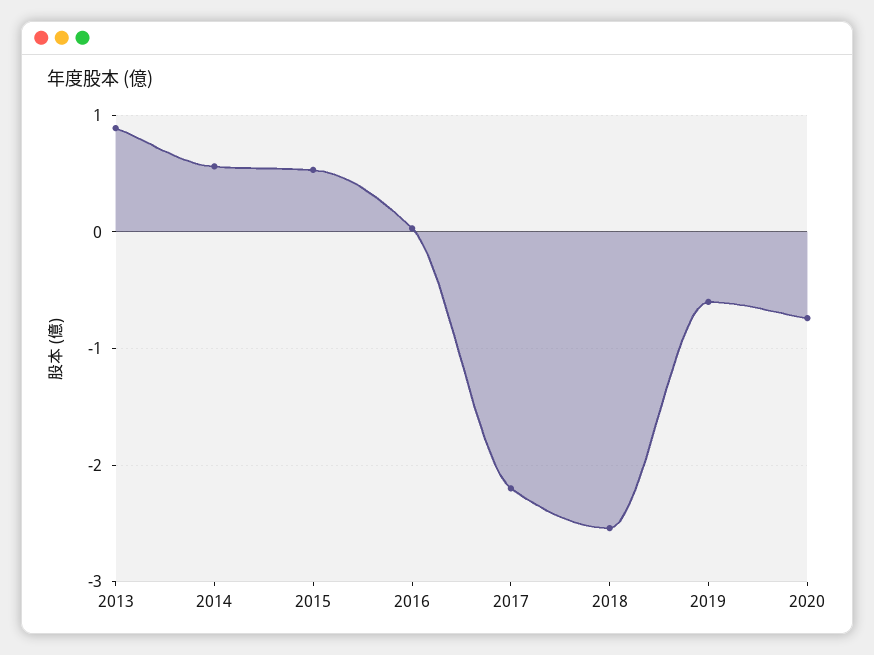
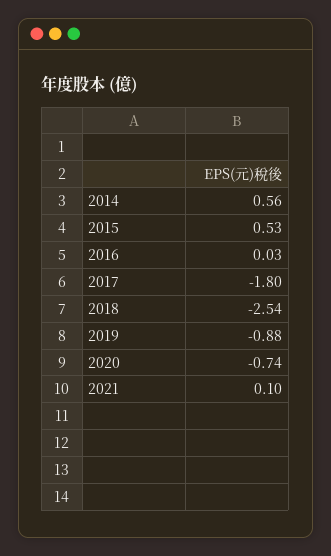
2013: 0.9 -> none
2017: -2.2 -> -1.8
2019: -0.6 -> -0.88
2021: none -> 0.1

